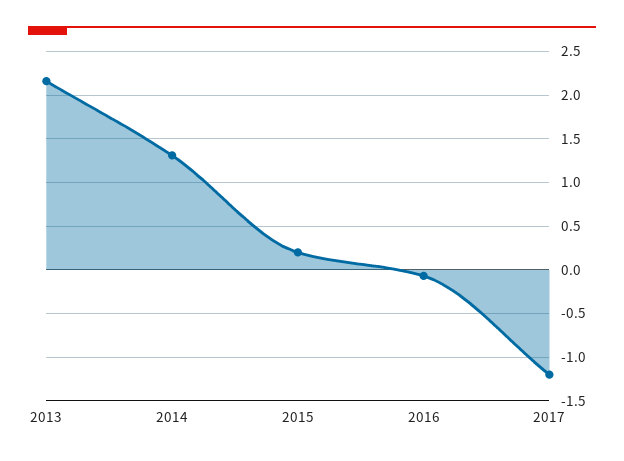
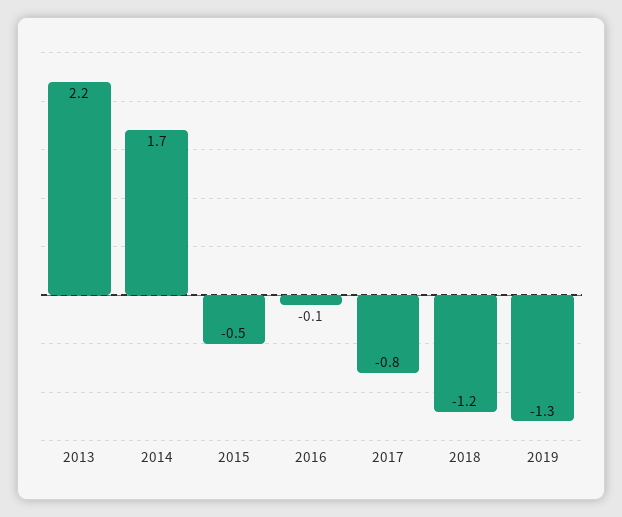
2014: 1.3 -> 1.7
2015: 0.2 -> -0.5
2017: -1.2 -> -0.8
2018: none -> -1.2
2019: none -> -1.3

